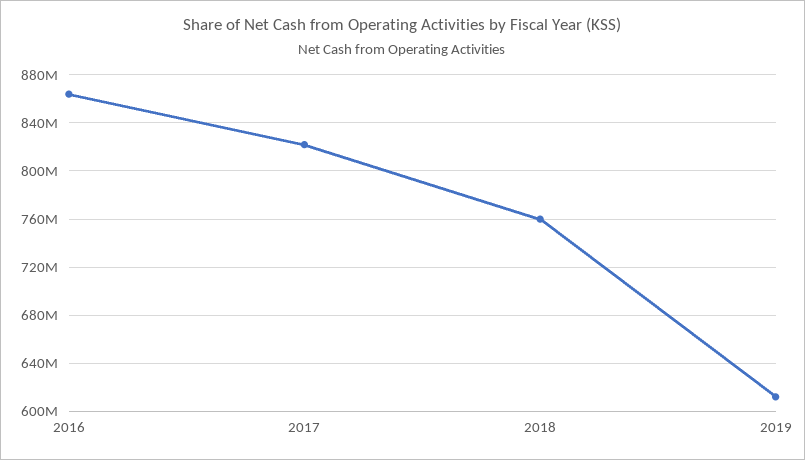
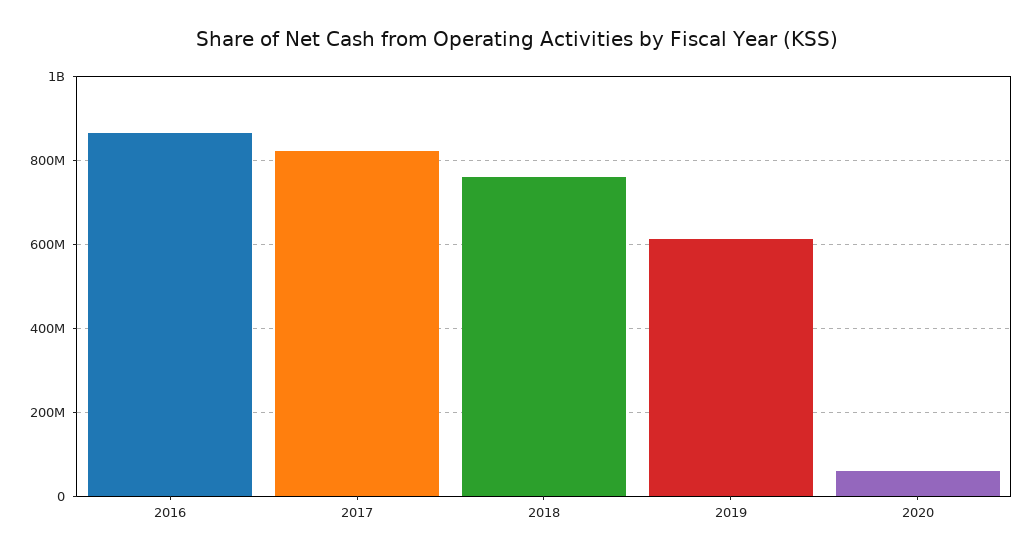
2020: none -> 60000000

